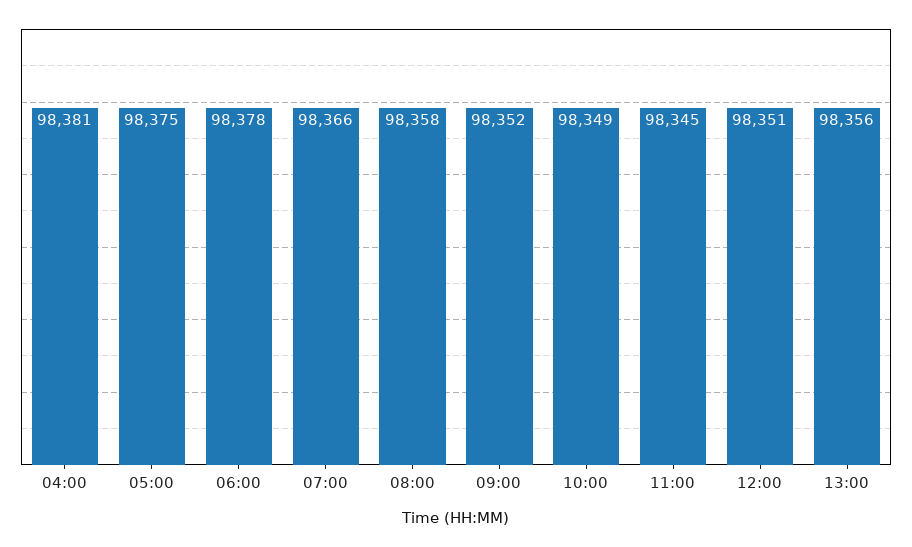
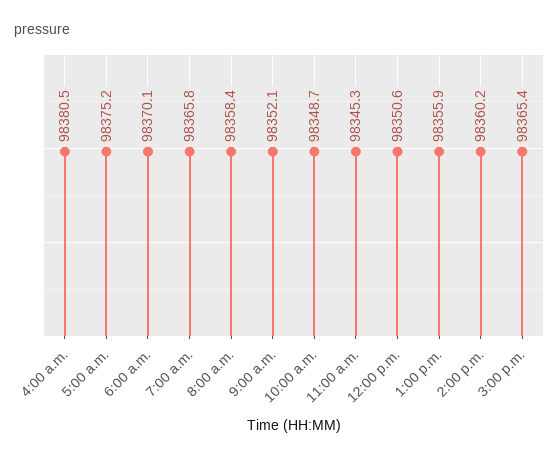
06:00: 98378 -> 98370.1
2:00 p.m.: none -> 98360.2
3:00 p.m.: none -> 98365.4

